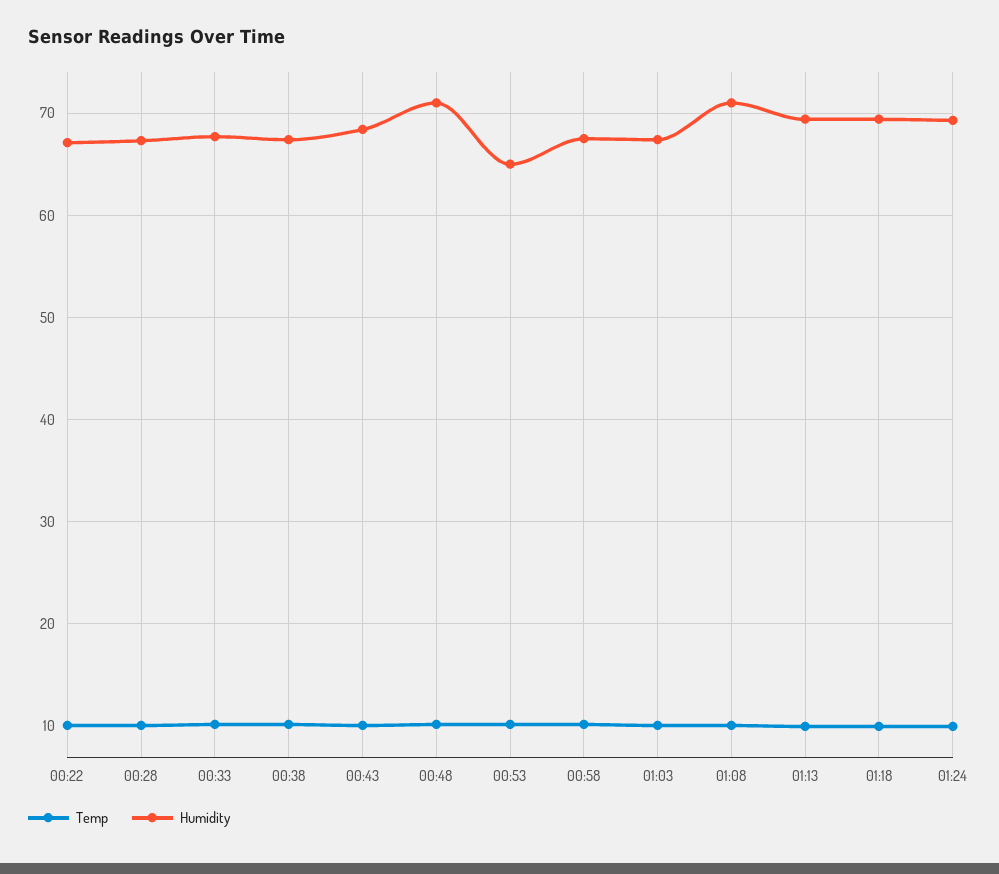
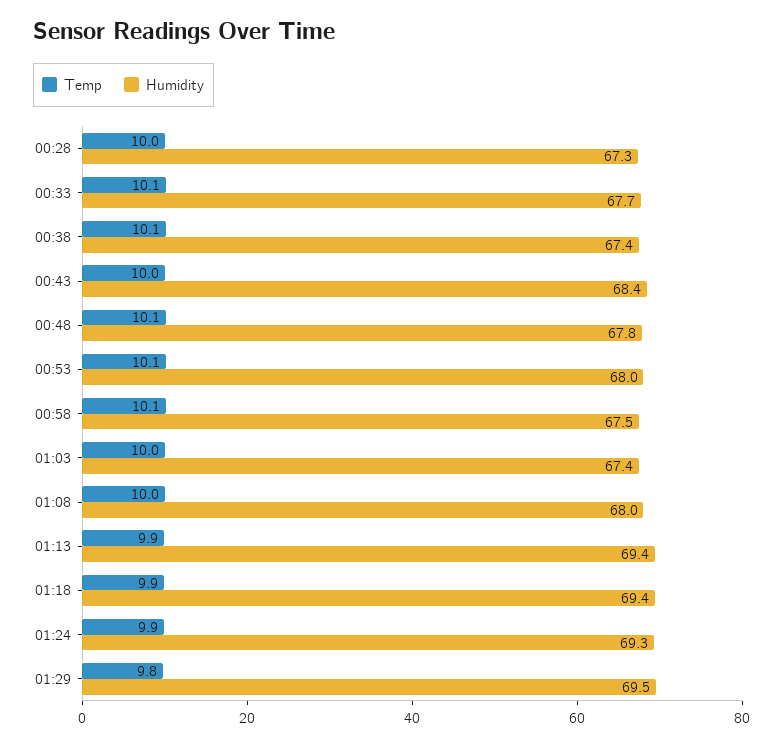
Temp, 00:22: 10 -> none
Humidity, 00:22: 67 -> none
Humidity, 00:48: 71 -> 67.8
Humidity, 00:53: 65 -> 68
Humidity, 01:08: 71 -> 68
Temp, 01:29: none -> 9.8
Humidity, 01:29: none -> 69.5

